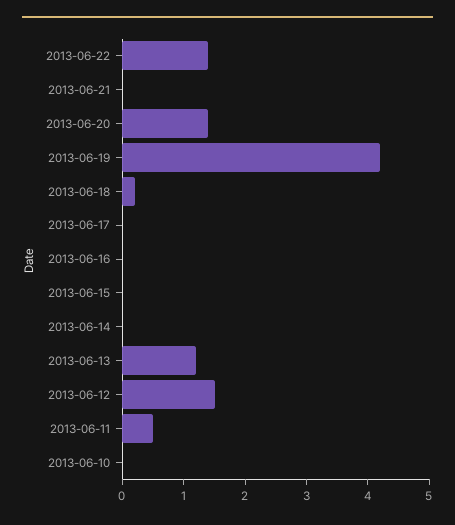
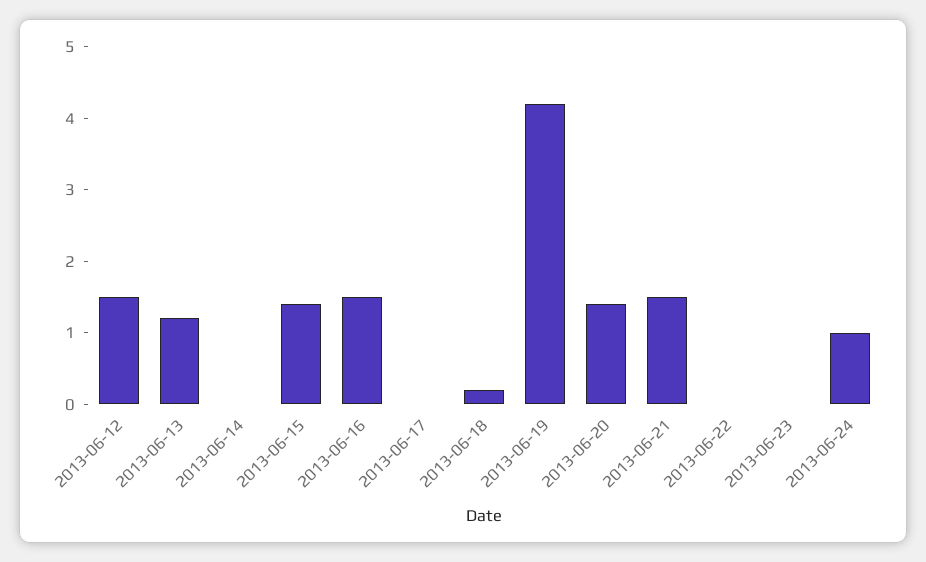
2013-06-22: 1.5 -> 0
2013-06-21: 0 -> 1.5
2013-06-16: 0 -> 1.5
2013-06-15: 0 -> 1.5
2013-06-11: 0.5 -> none
2013-06-10: 0 -> none
2013-06-23: none -> 0
2013-06-24: none -> 1

